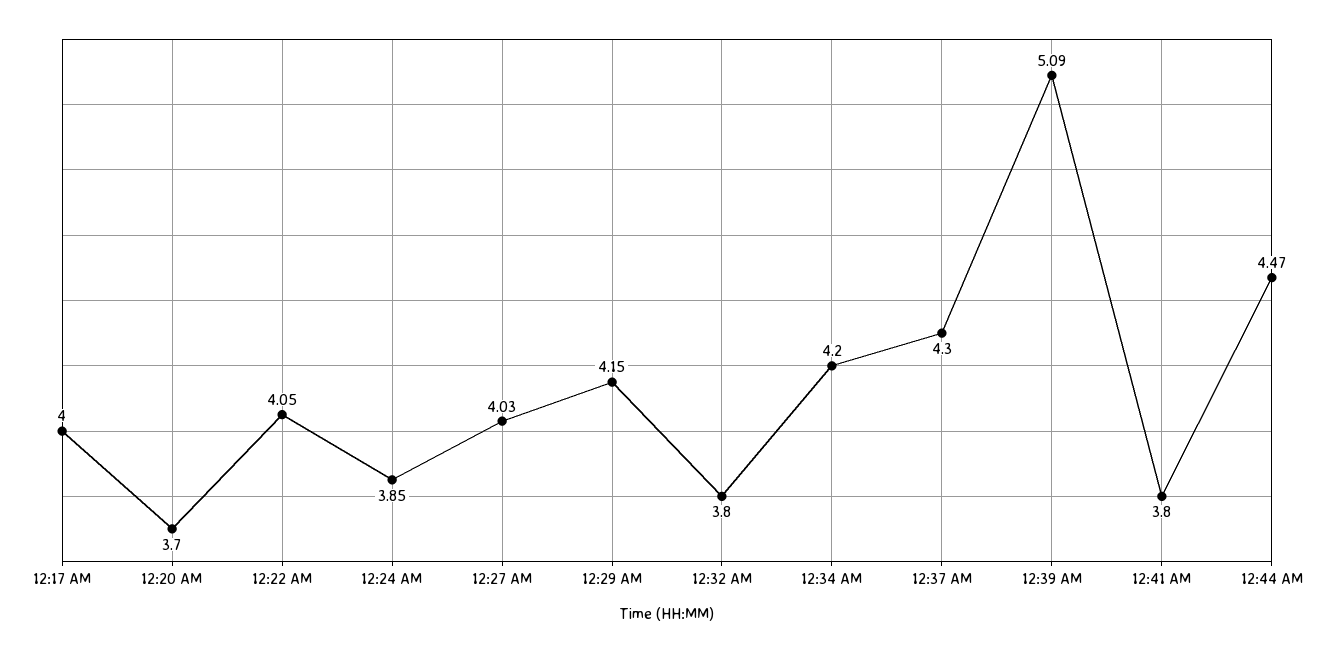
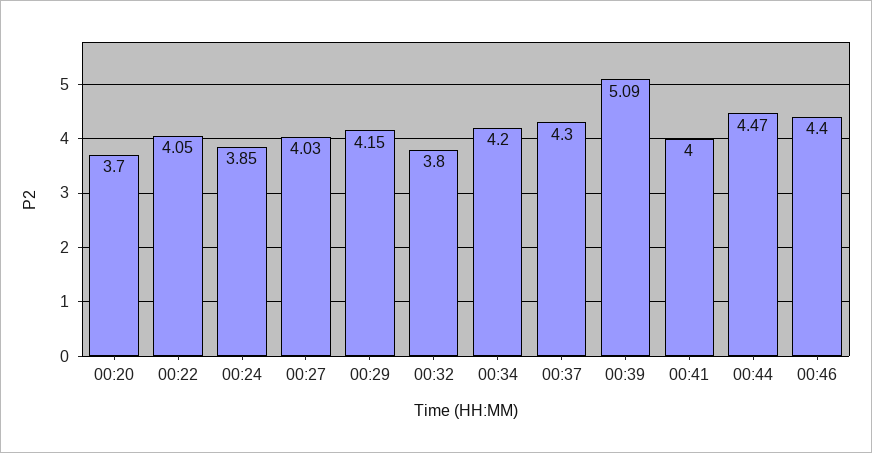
12:17 AM: 4 -> none
12:41 AM: 3.8 -> 4
00:46: none -> 4.4

